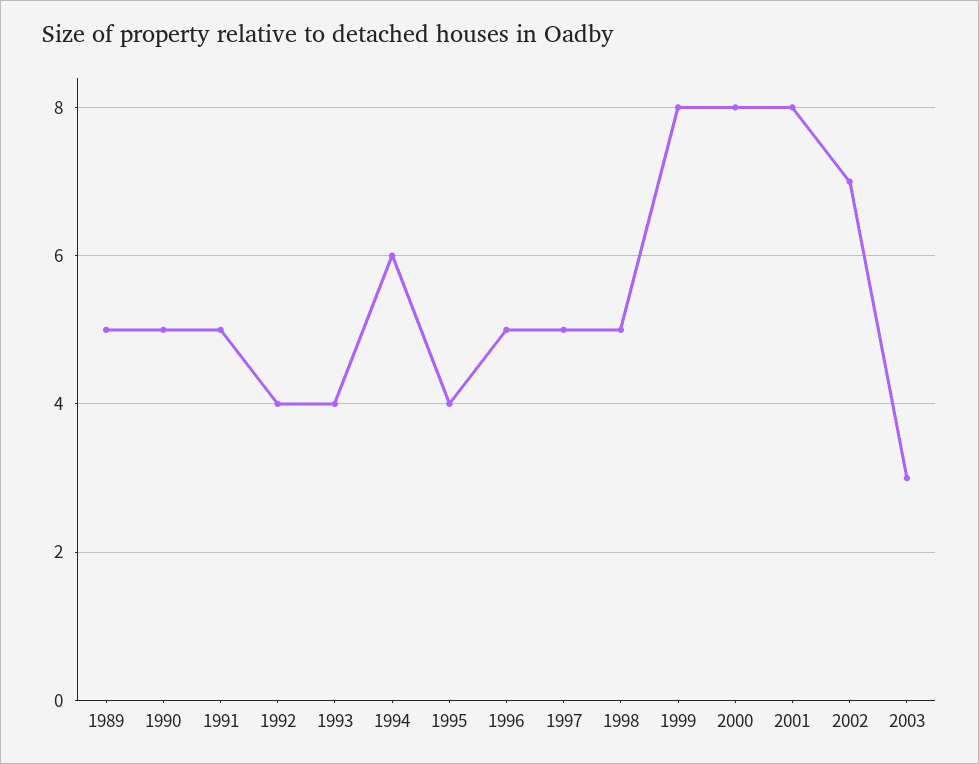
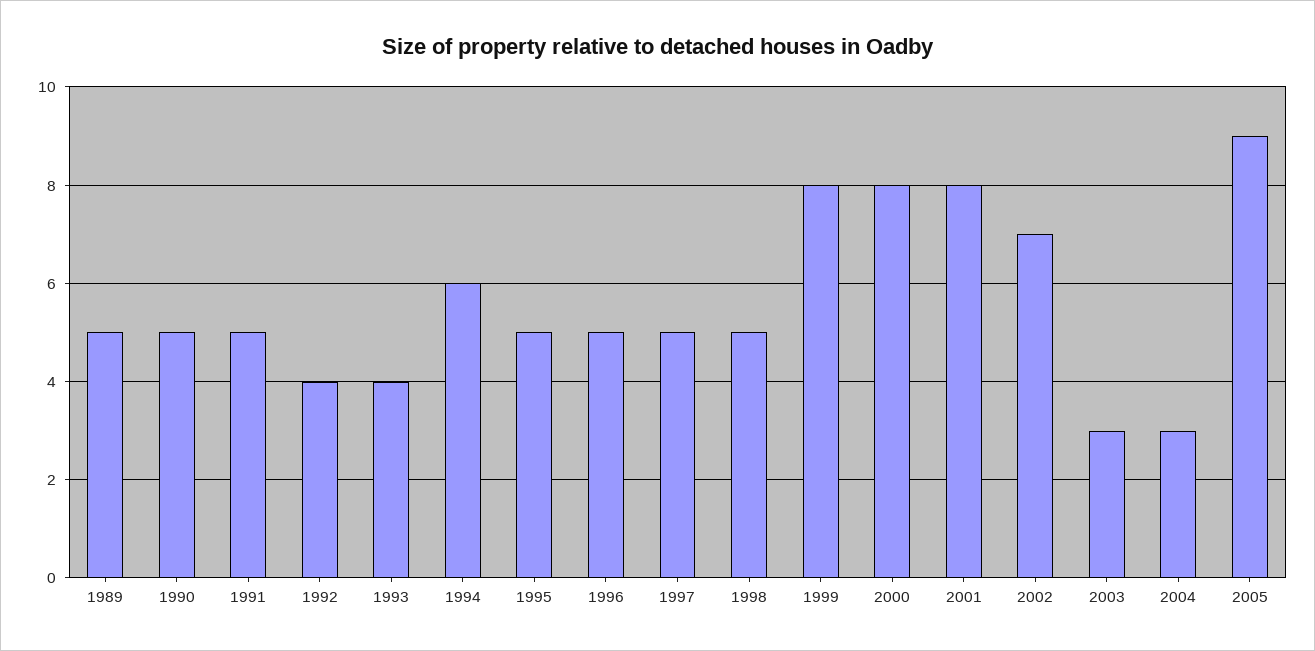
1995: 4 -> 5
2004: none -> 3
2005: none -> 9

